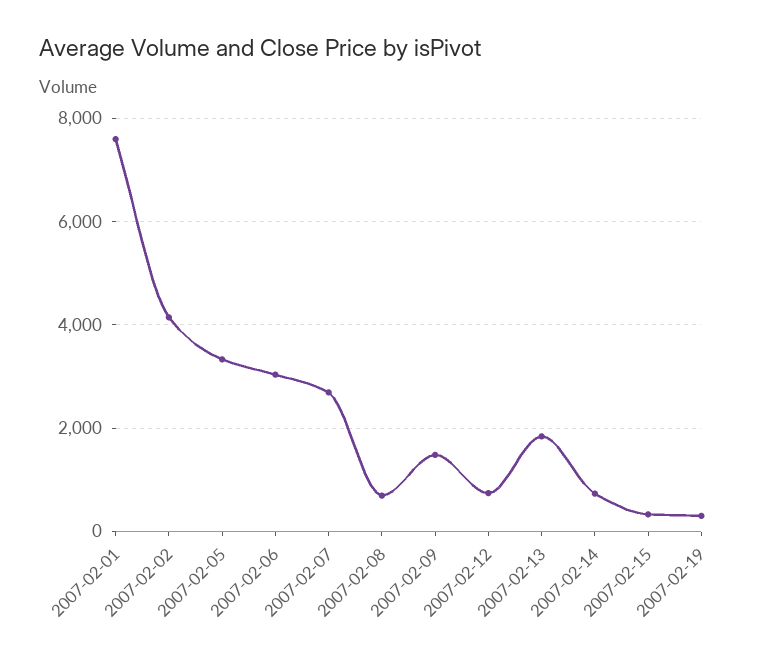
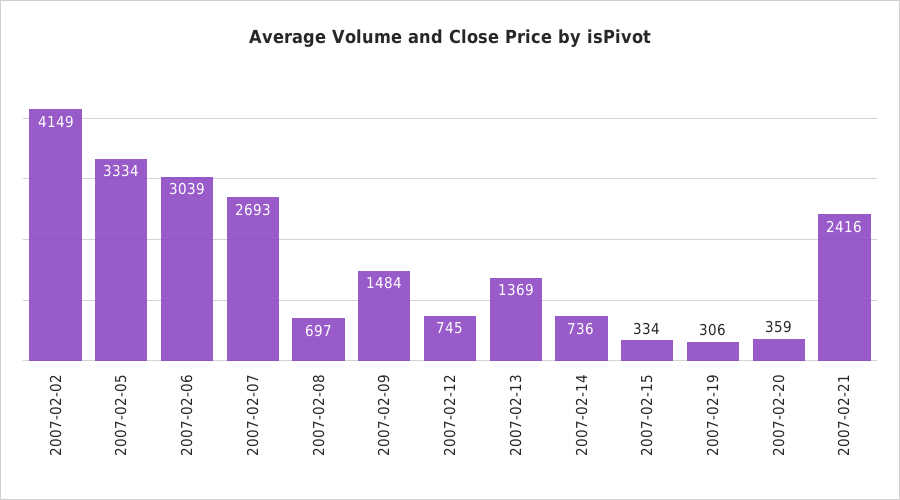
2007-02-01: 7600 -> none
2007-02-13: 1800 -> 1369
2007-02-20: none -> 359
2007-02-21: none -> 2416

